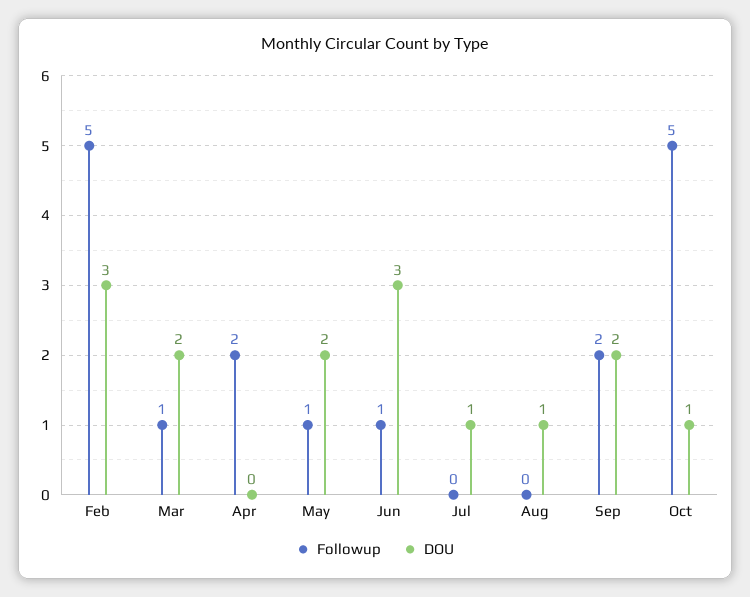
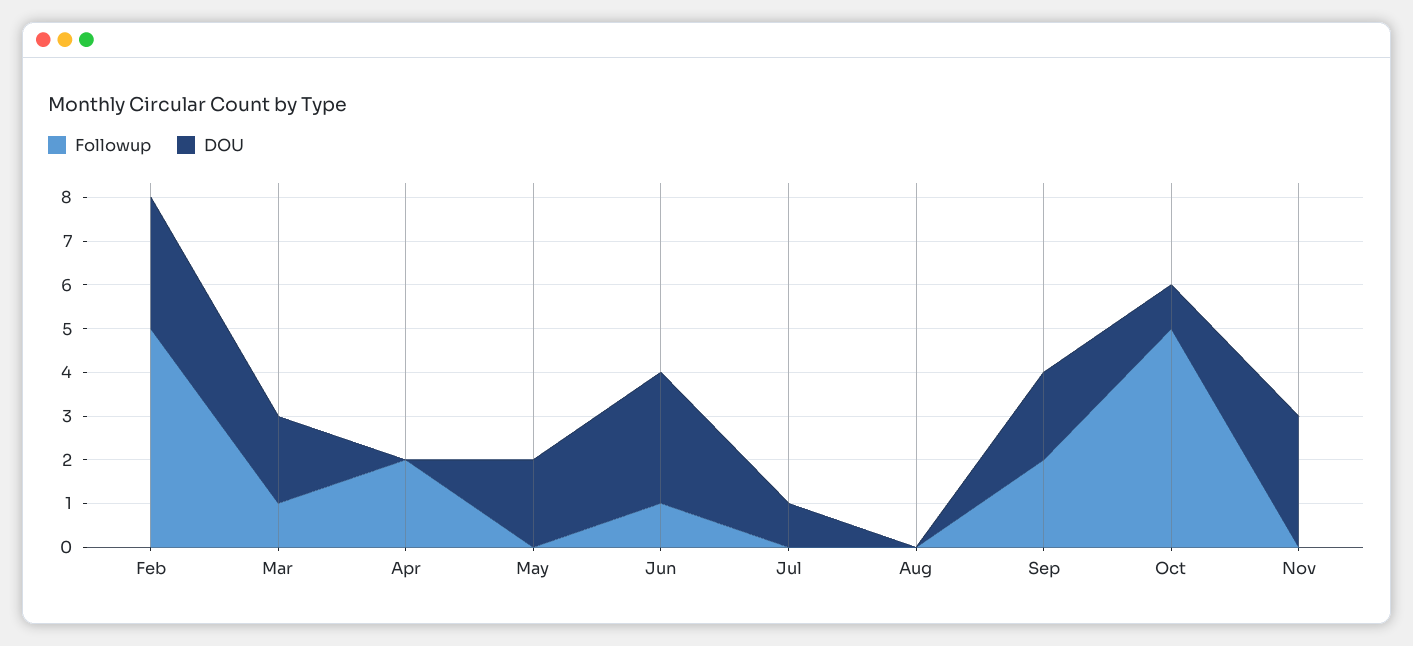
Followup, May: 1 -> 0
DOU, Aug: 1 -> 0
Followup, Nov: none -> 0
DOU, Nov: none -> 3

